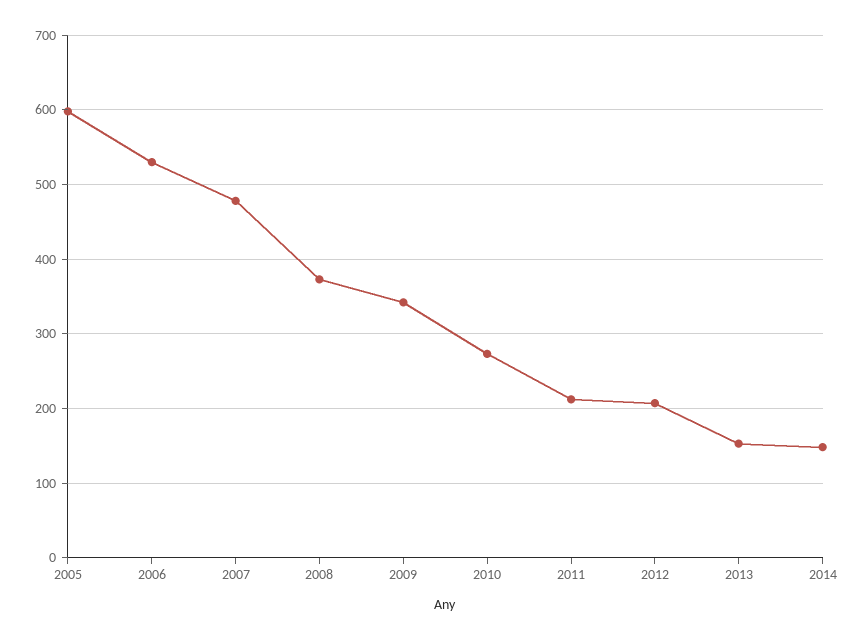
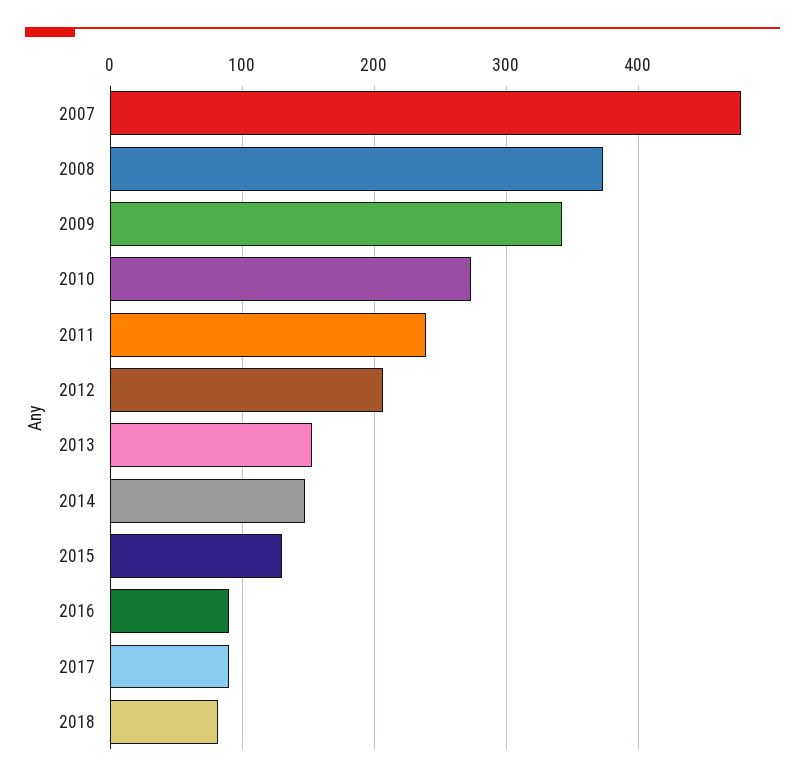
2005: 600 -> none
2006: 530 -> none
2011: 210 -> 240
2015: none -> 130
2016: none -> 90
2017: none -> 90
2018: none -> 80

